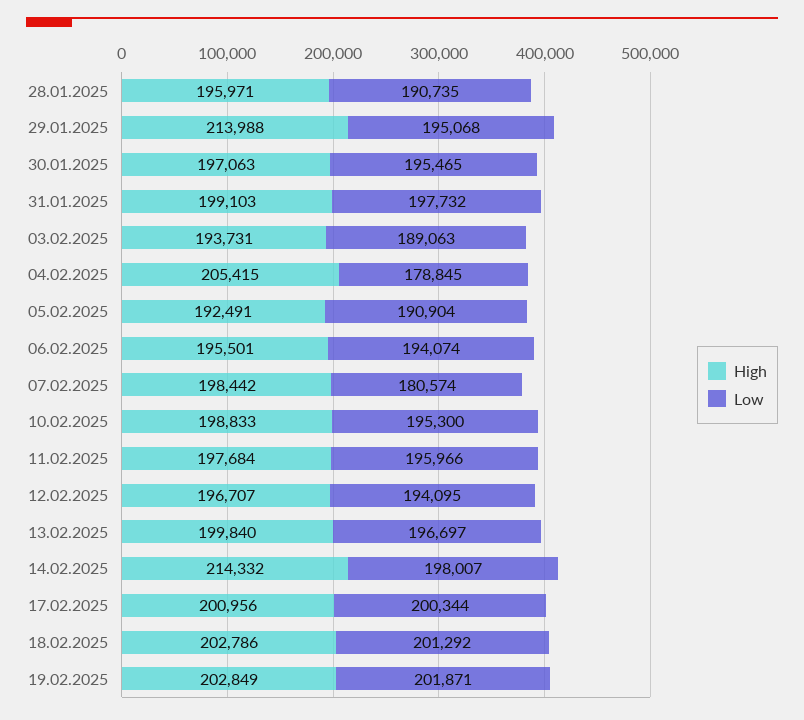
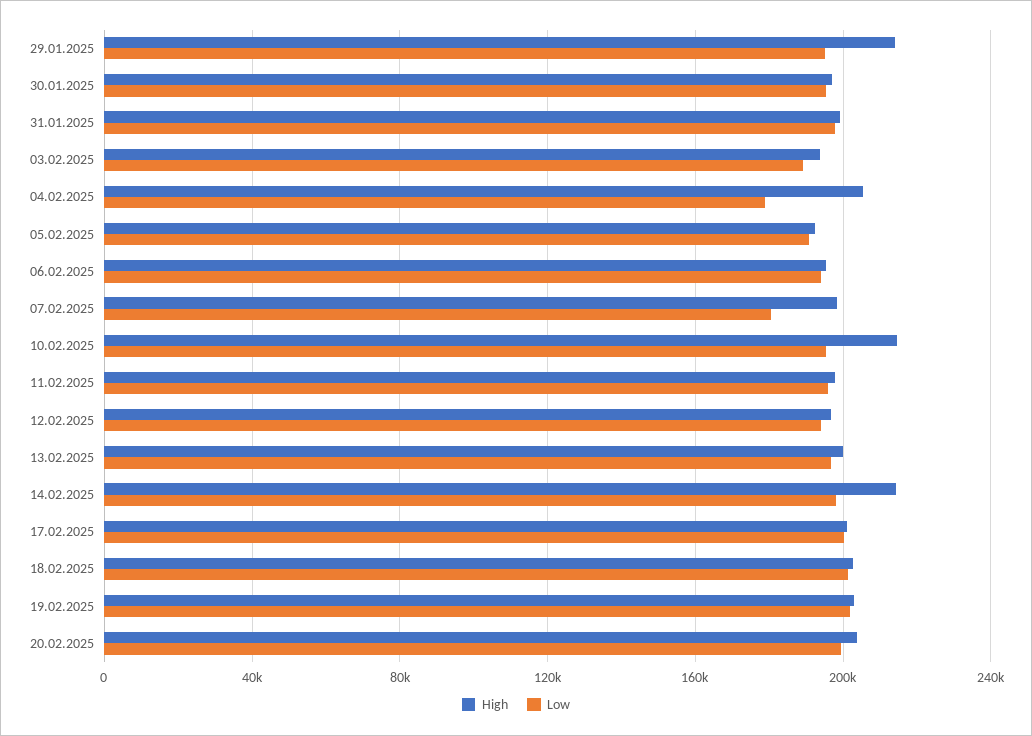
High, 28.01.2025: 195971 -> none
Low, 28.01.2025: 190735 -> none
High, 10.02.2025: 198833 -> 215000
High, 20.02.2025: none -> 205000
Low, 20.02.2025: none -> 200000

